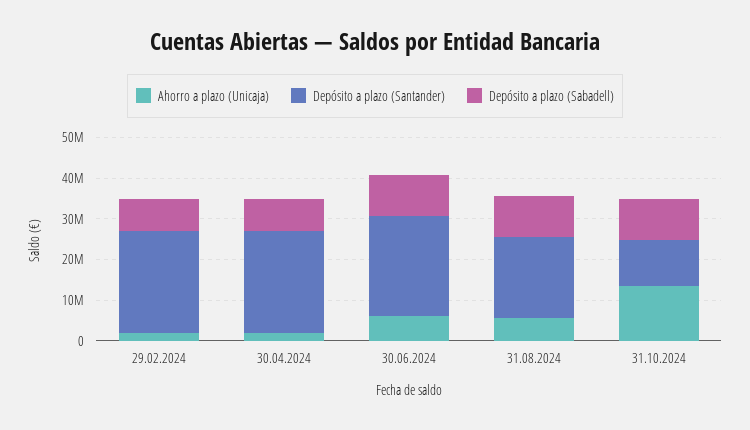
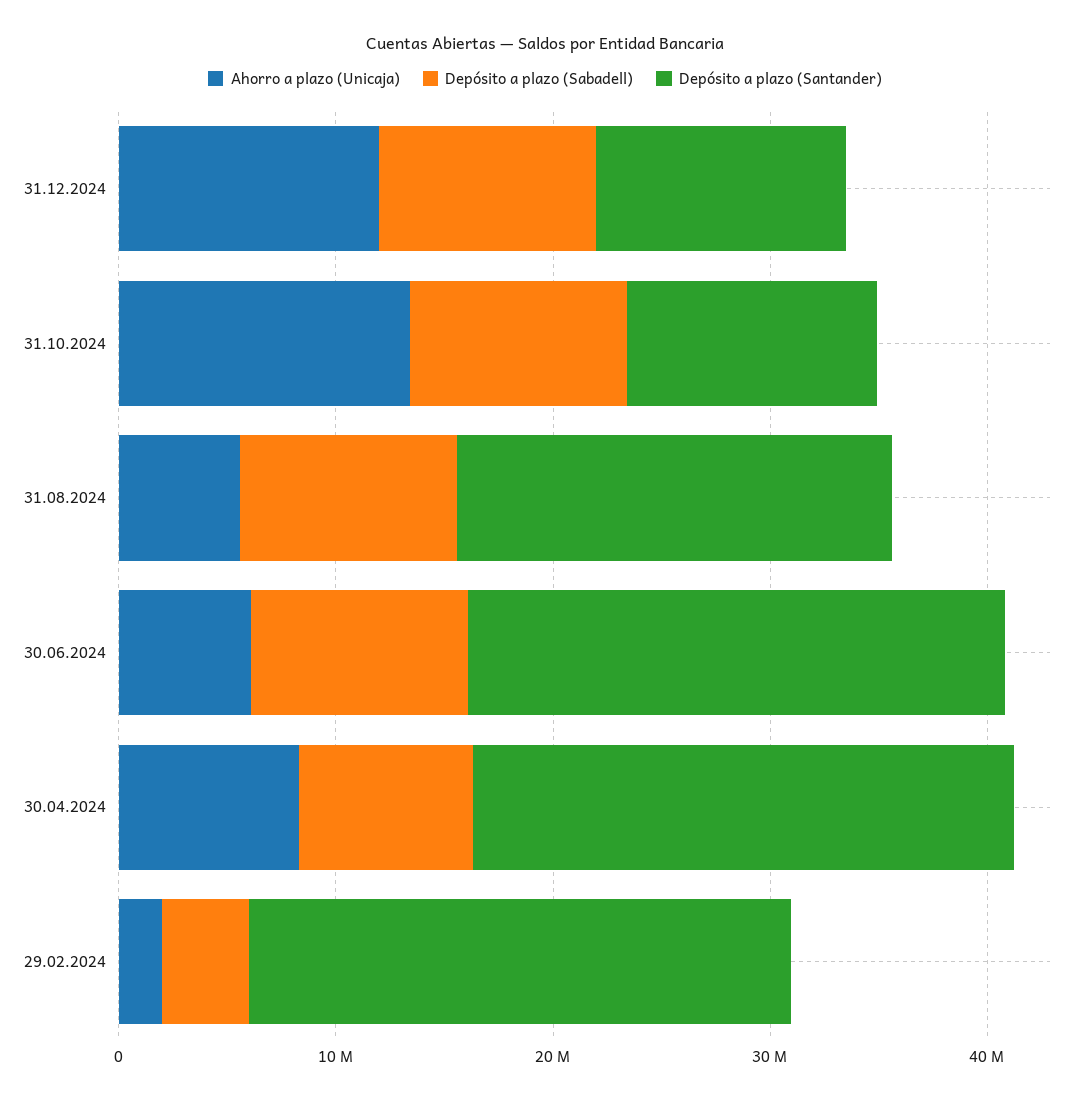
Depósito a plazo (Sabadell), 29.02.2024: 8000000 -> 4000000
Ahorro a plazo (Unicaja), 30.04.2024: 2000000 -> 8000000
Ahorro a plazo (Unicaja), 31.12.2024: none -> 12000000
Depósito a plazo (Sabadell), 31.12.2024: none -> 10000000
Depósito a plazo (Santander), 31.12.2024: none -> 12000000

